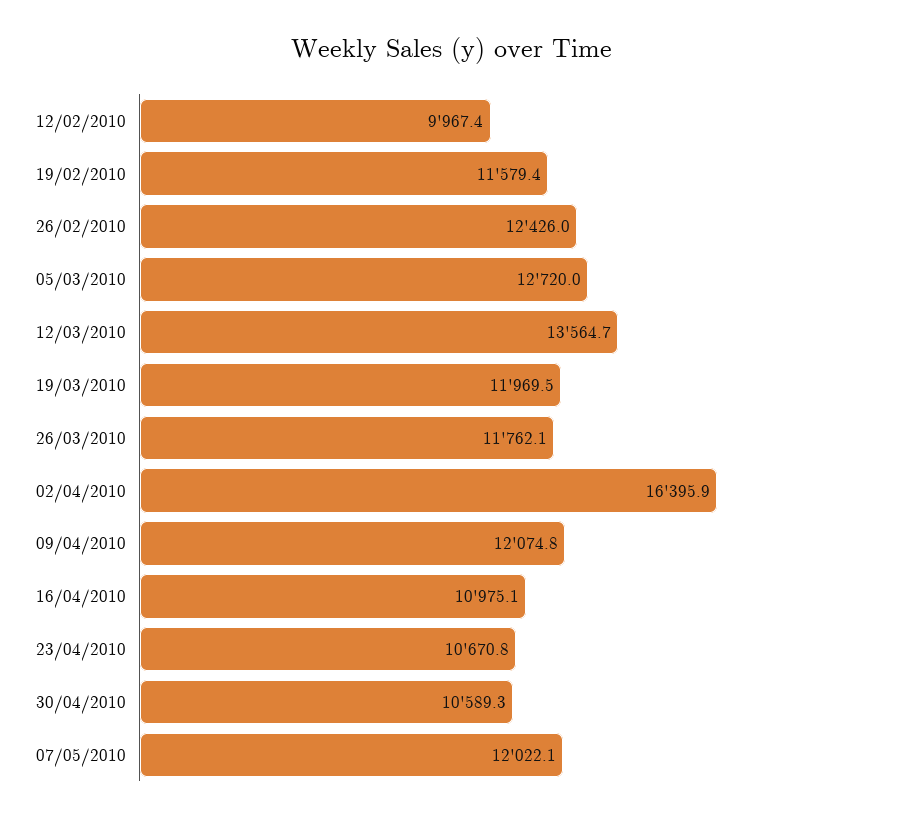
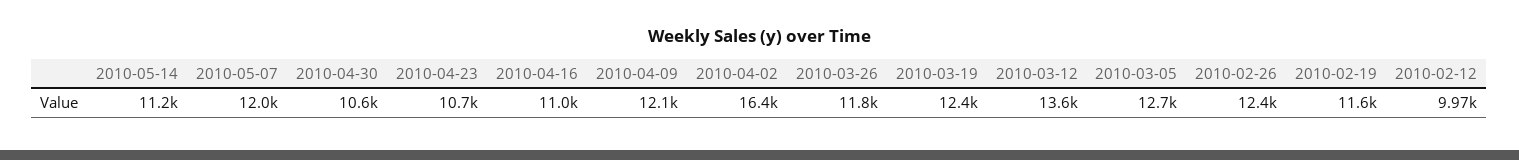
19/03/2010: 11969.5 -> 12400
2010-05-14: none -> 11200

